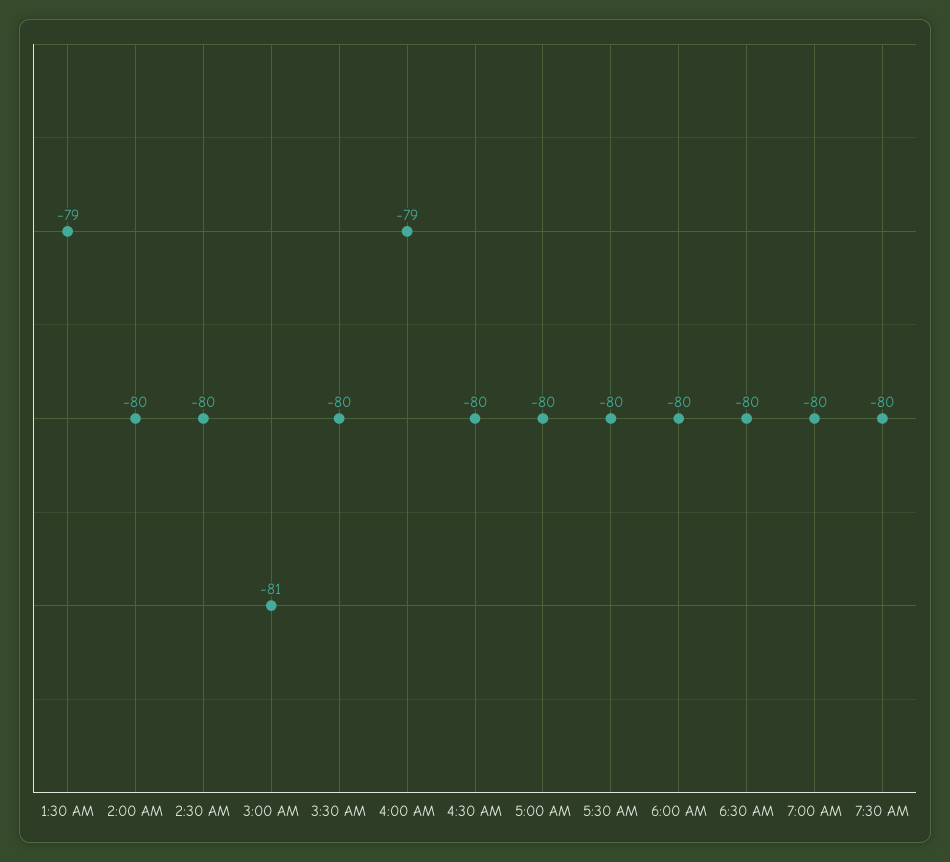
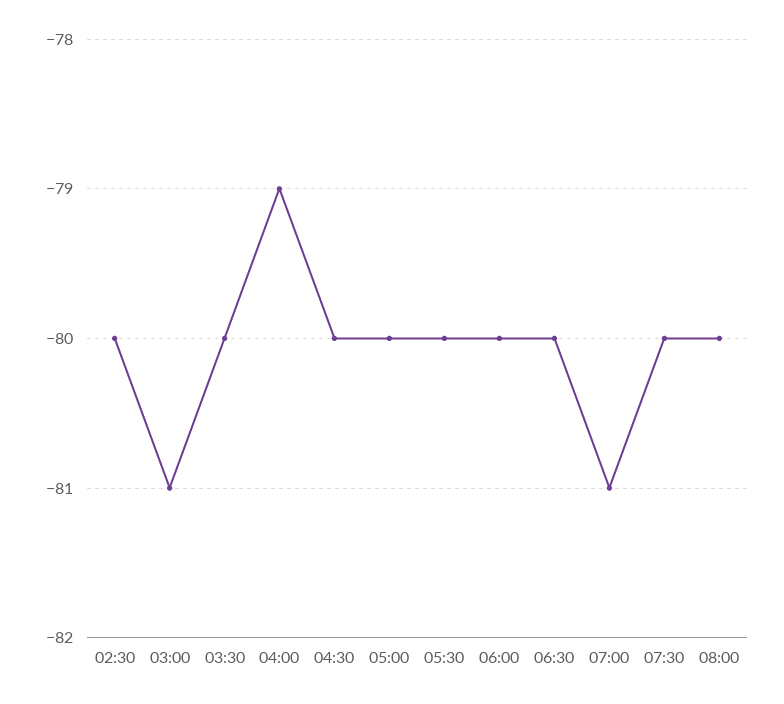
1:30 AM: -79 -> none
2:00 AM: -80 -> none
7:00 AM: -80 -> -81
08:00: none -> -80

